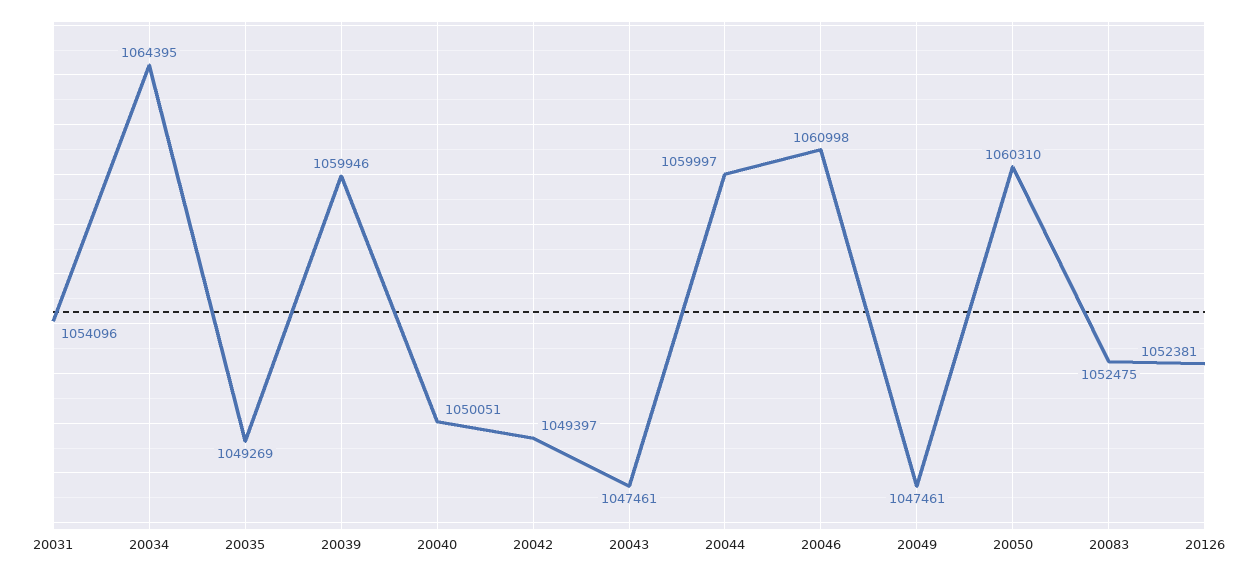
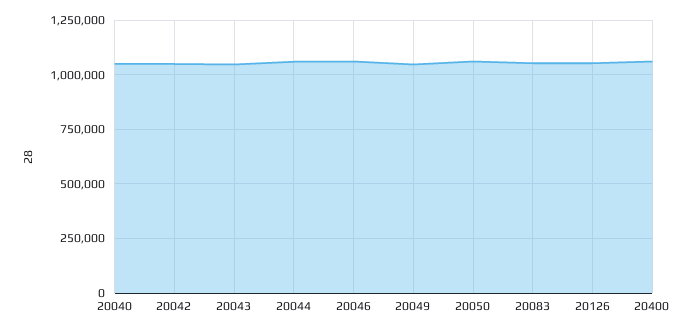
20031: 1054096 -> none
20034: 1064395 -> none
20035: 1049269 -> none
20039: 1059946 -> none
20400: none -> 1050000

